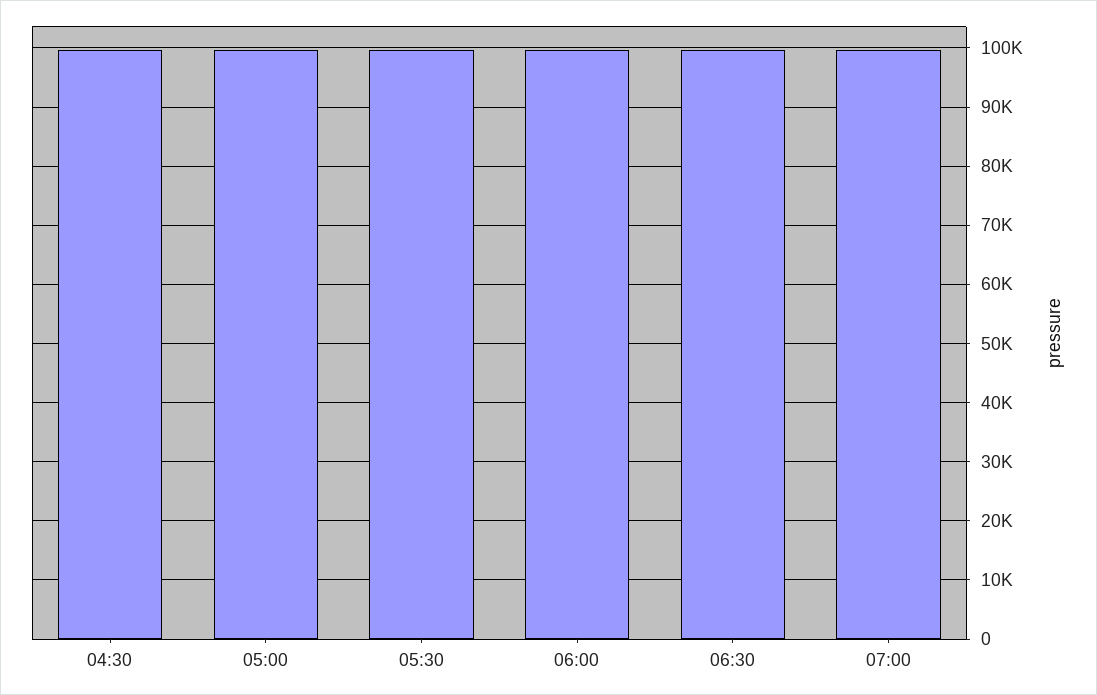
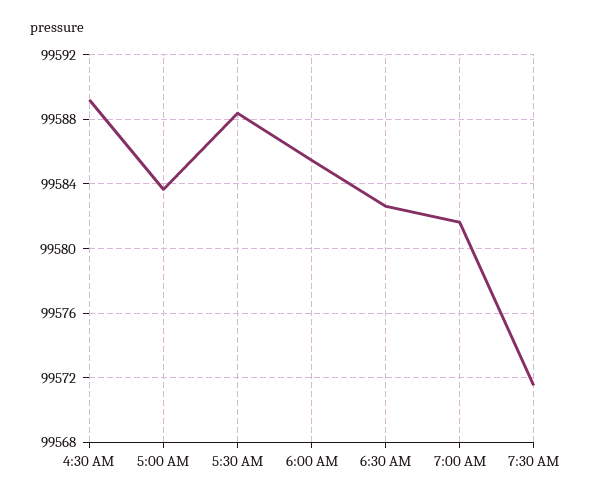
7:30 AM: none -> 99571.5

